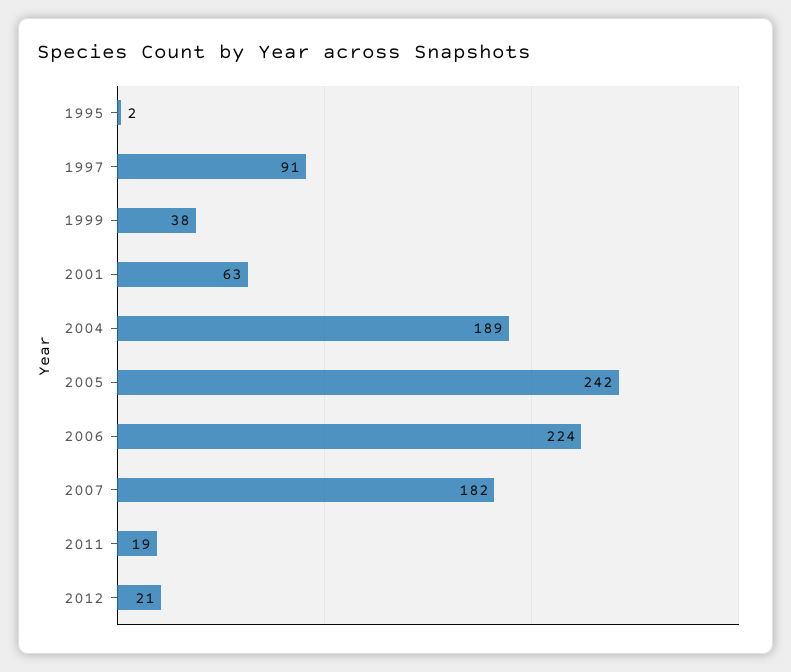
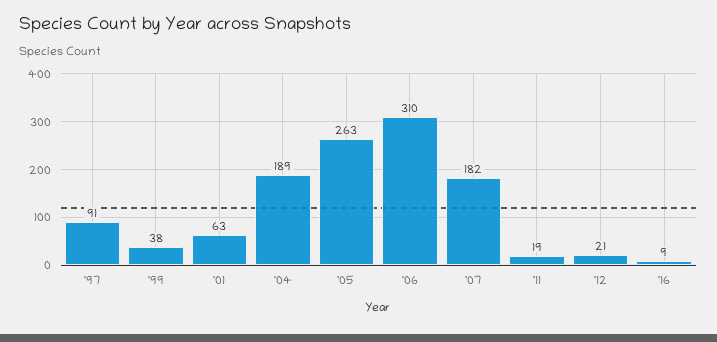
1995: 2 -> none
2005: 242 -> 263
2006: 224 -> 310
'16: none -> 9

